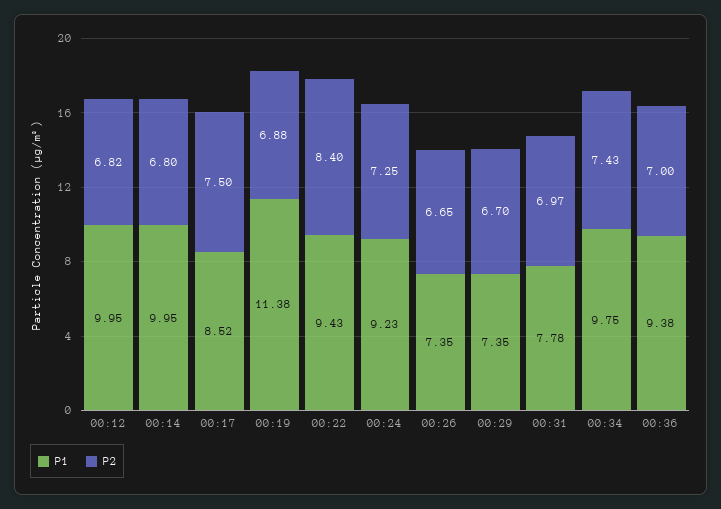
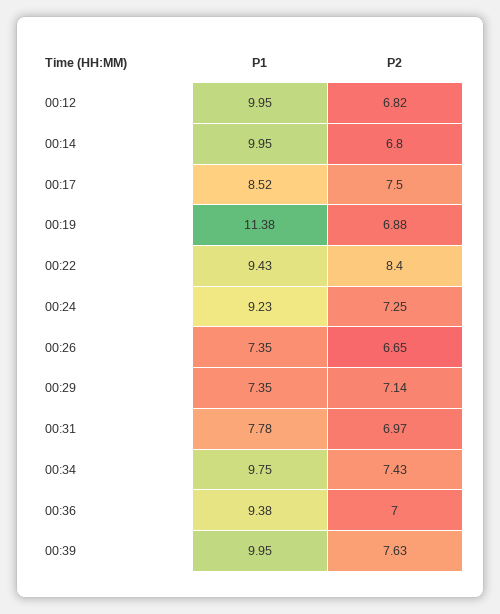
P2, 00:29: 6.7 -> 7.14
P1, 00:39: none -> 9.95
P2, 00:39: none -> 7.63

